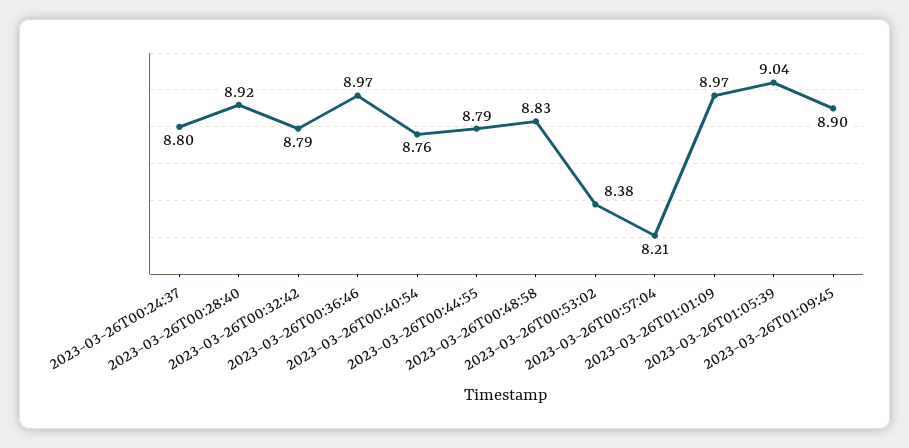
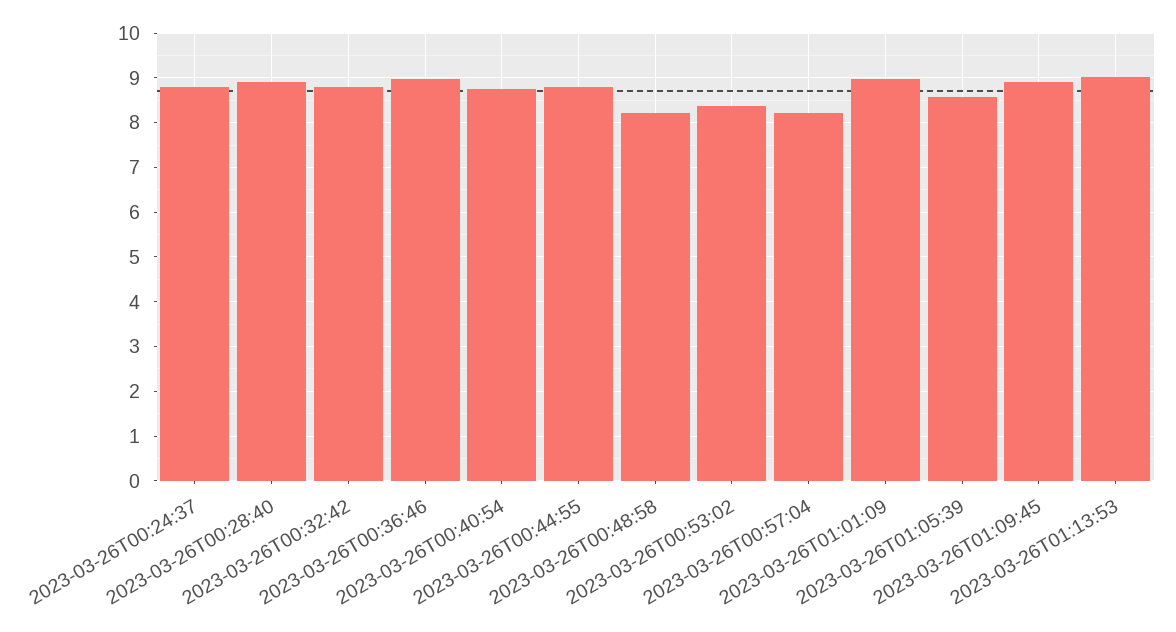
2023-03-26T00:48:58: 8.83 -> 8.2
2023-03-26T01:05:39: 9.04 -> 8.6
2023-03-26T01:13:53: none -> 9

